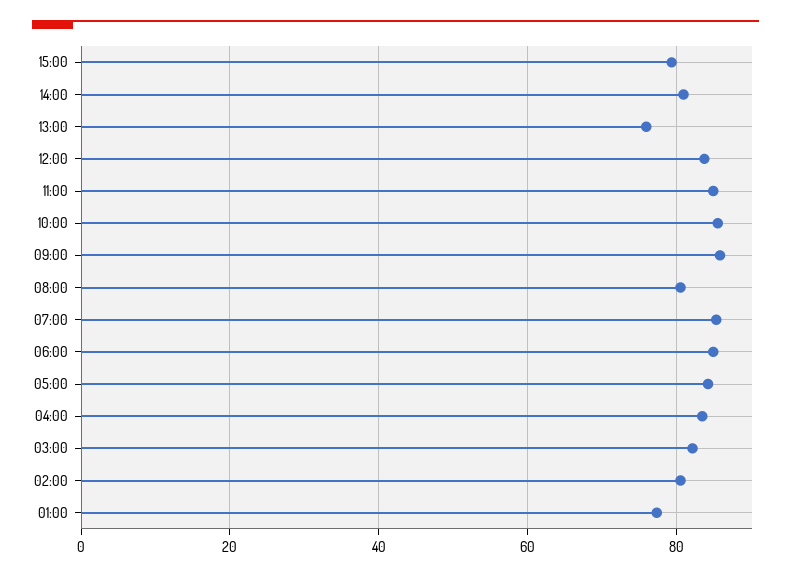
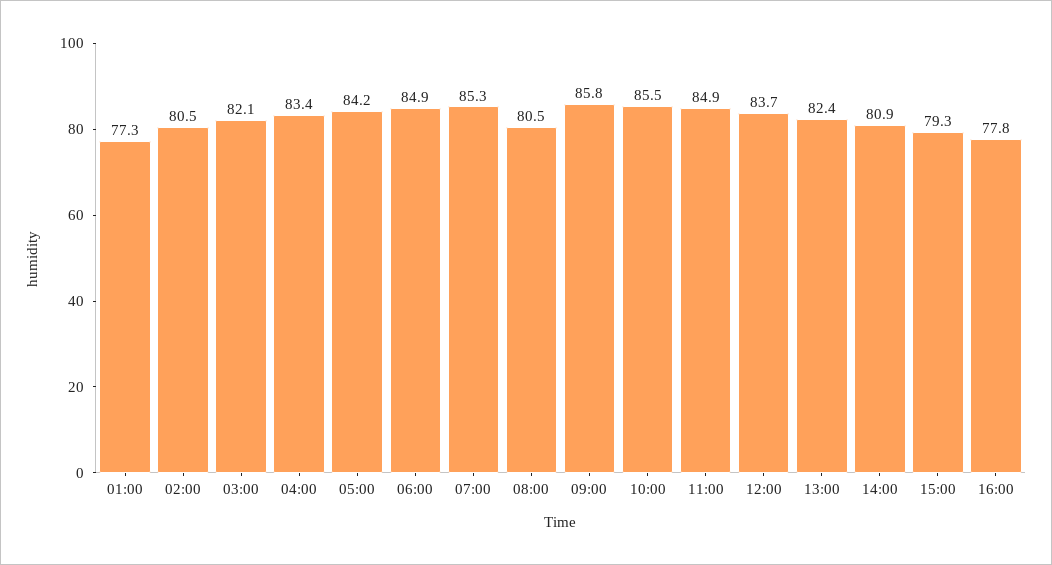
13:00: 76 -> 82.4
16:00: none -> 77.8

